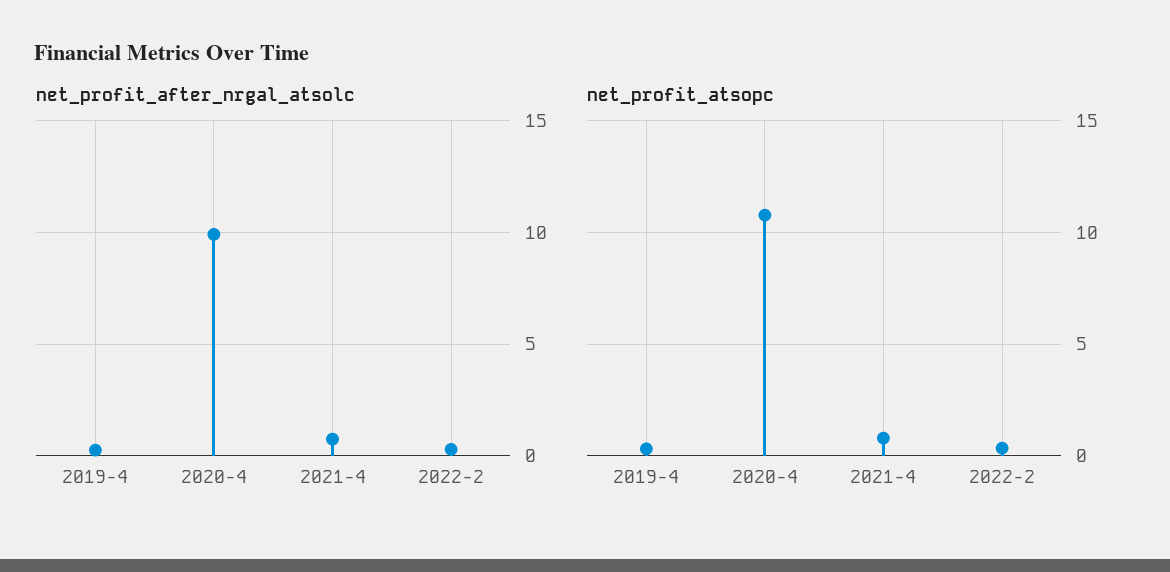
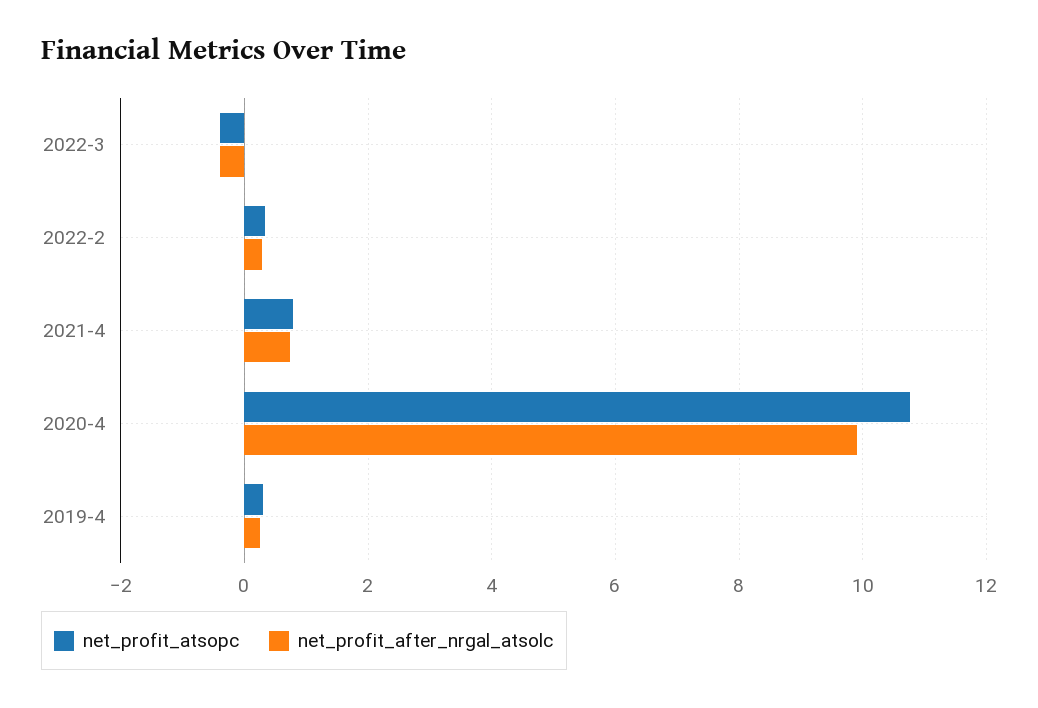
net_profit_atsopc, 2022-3: none -> -0.4
net_profit_after_nrgal_atsolc, 2022-3: none -> -0.4

